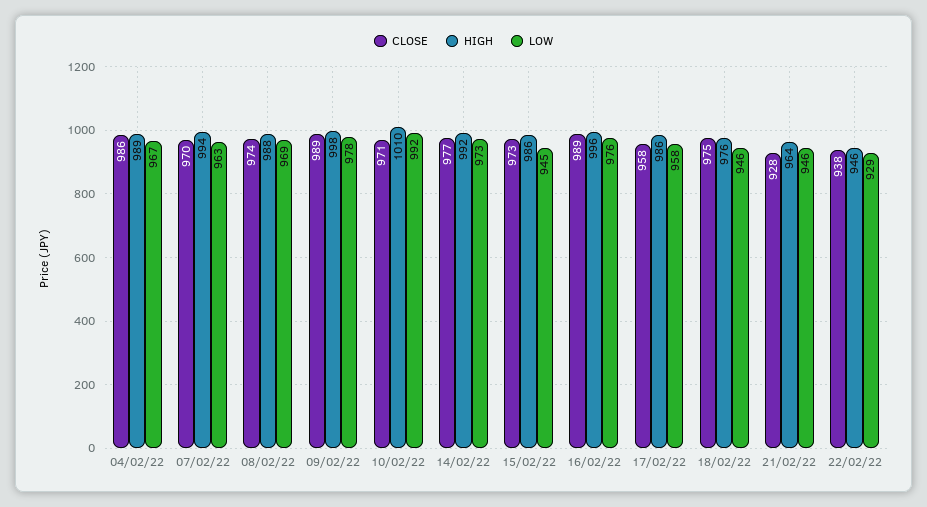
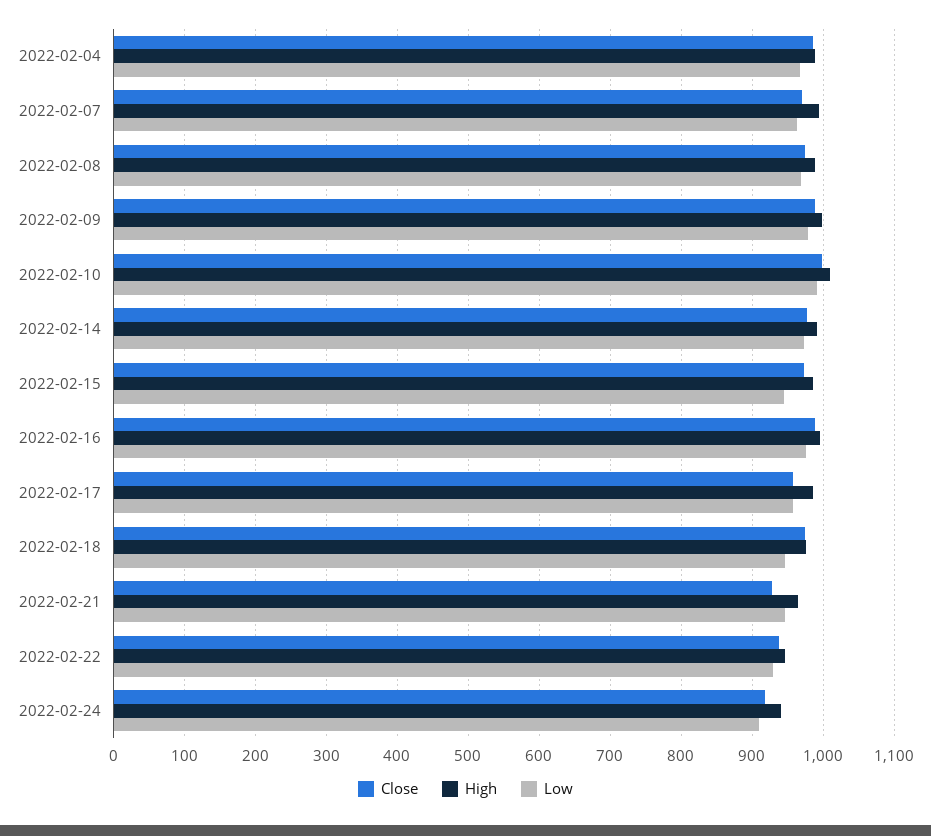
CLOSE, 10/02/22: 971 -> 1000
CLOSE, 2022-02-24: none -> 920
HIGH, 2022-02-24: none -> 940
LOW, 2022-02-24: none -> 910

